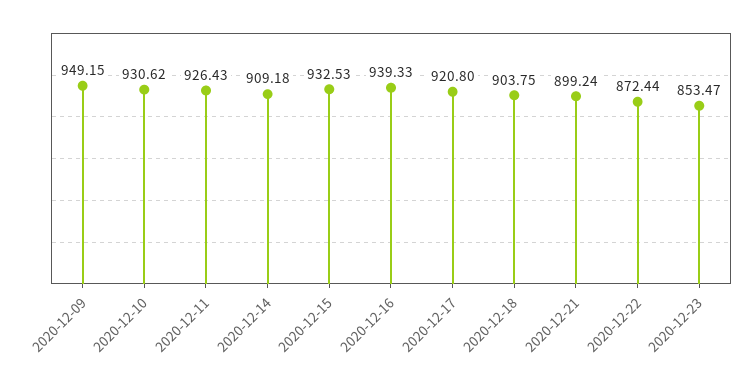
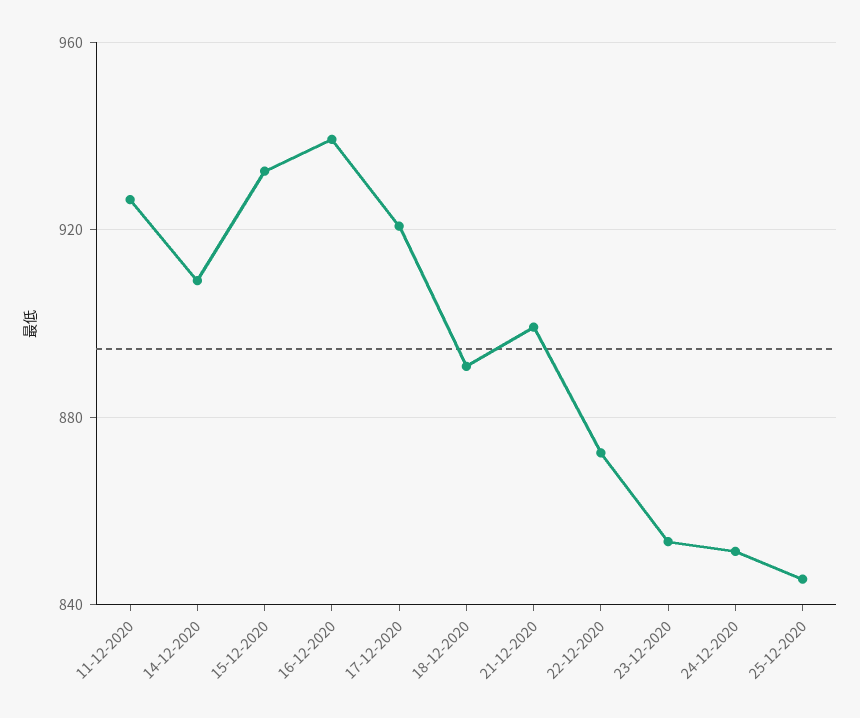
2020-12-09: 949.15 -> none
2020-12-10: 930.62 -> none
2020-12-18: 903.75 -> 890
24-12-2020: none -> 850
25-12-2020: none -> 845

